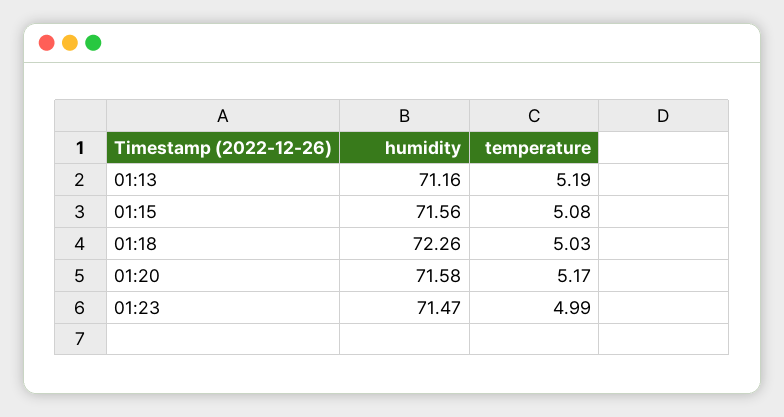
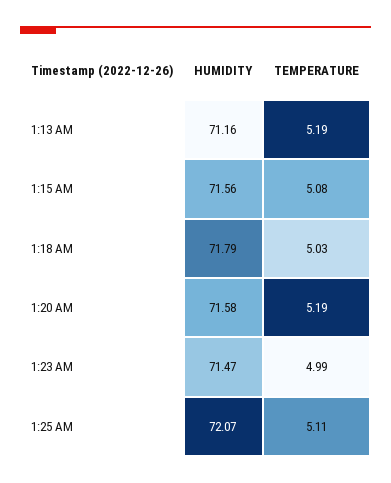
humidity, 01:18: 72.26 -> 71.79
temperature, 01:20: 5.17 -> 5.19
humidity, 1:25 AM: none -> 72.07
temperature, 1:25 AM: none -> 5.11

